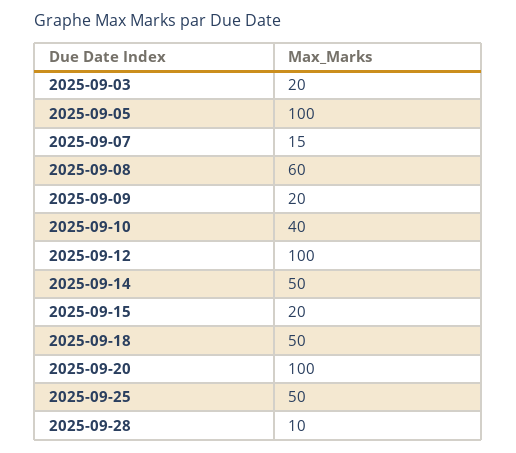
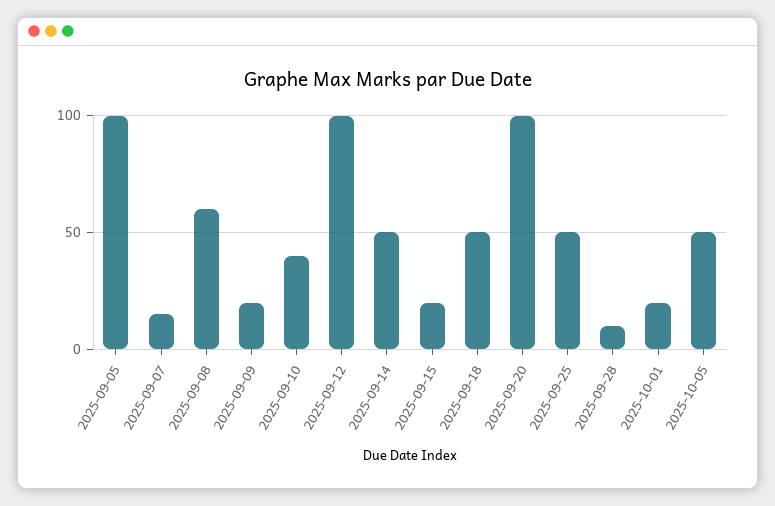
2025-09-03: 20 -> none
2025-10-01: none -> 20
2025-10-05: none -> 50

